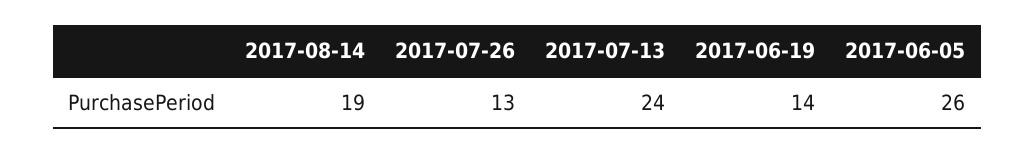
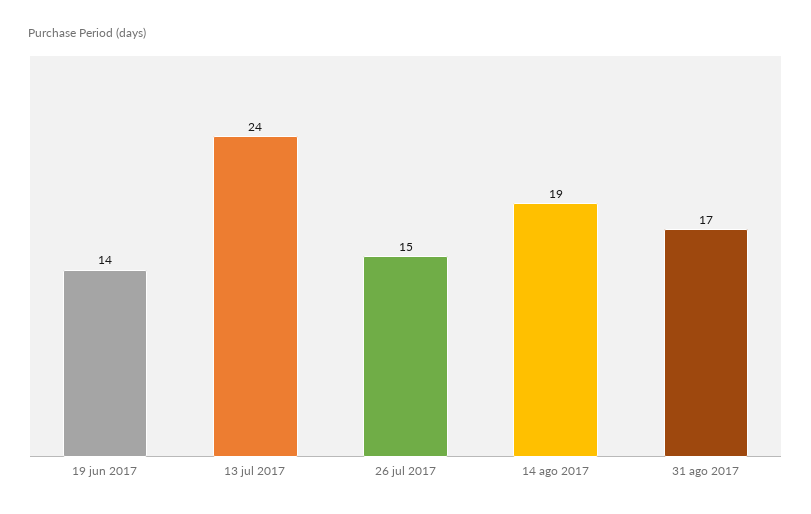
2017-07-26: 13 -> 15
2017-06-05: 26 -> none
31 ago 2017: none -> 17

